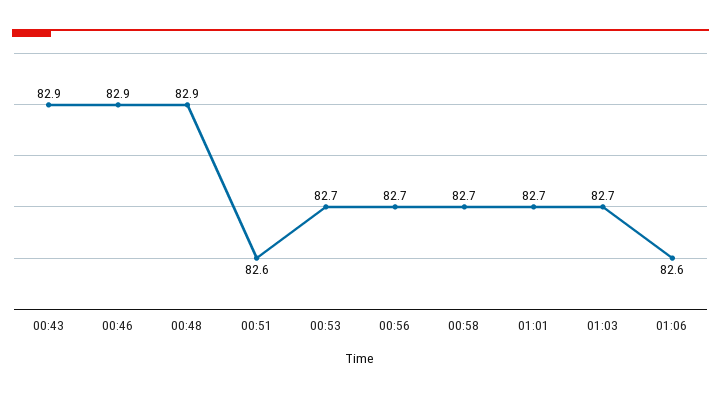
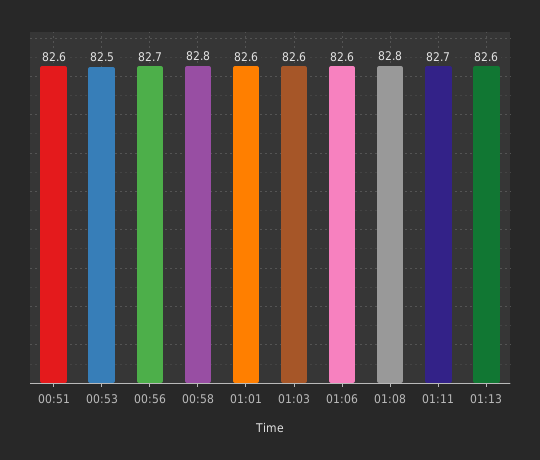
00:43: 82.9 -> none
00:46: 82.9 -> none
00:48: 82.9 -> none
00:53: 82.7 -> 82.5
00:58: 82.7 -> 82.8
01:01: 82.7 -> 82.6
01:03: 82.7 -> 82.6
01:08: none -> 82.8
01:11: none -> 82.7
01:13: none -> 82.6

